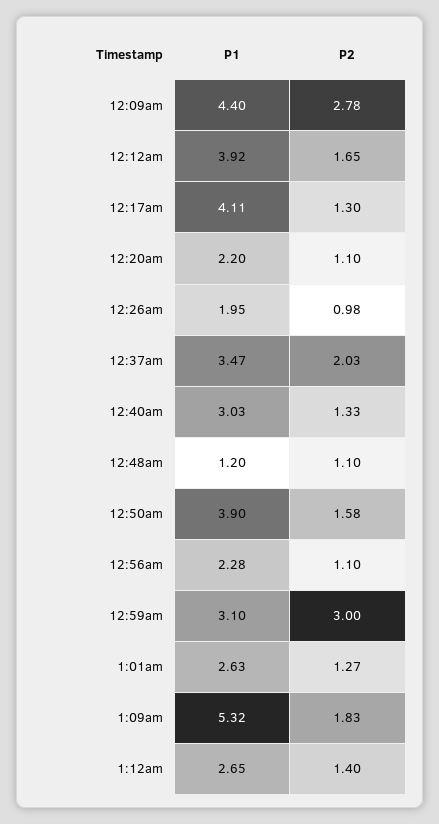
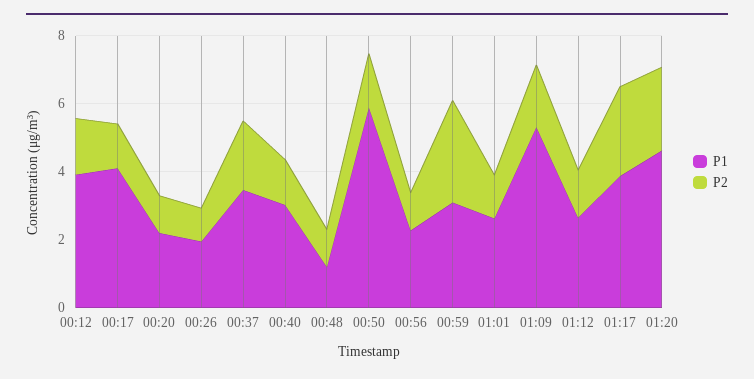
P1, 12:09am: 4.4 -> none
P2, 12:09am: 2.78 -> none
P1, 12:50am: 3.9 -> 6
P1, 01:17: none -> 4
P2, 01:17: none -> 2.5
P1, 01:20: none -> 4.5
P2, 01:20: none -> 2.5

